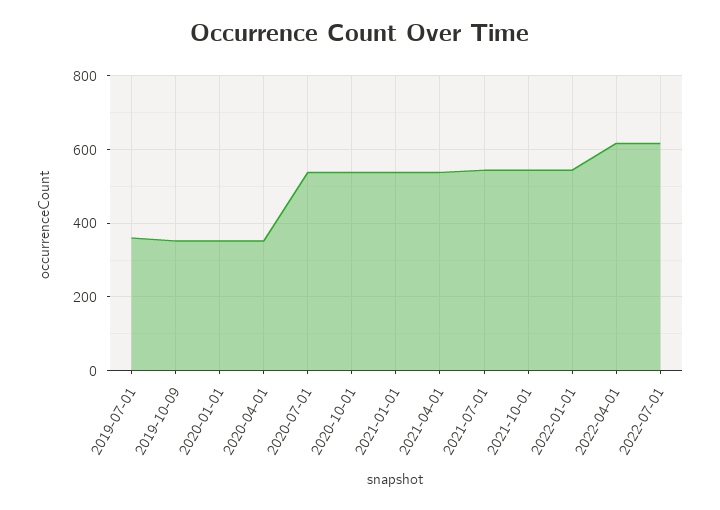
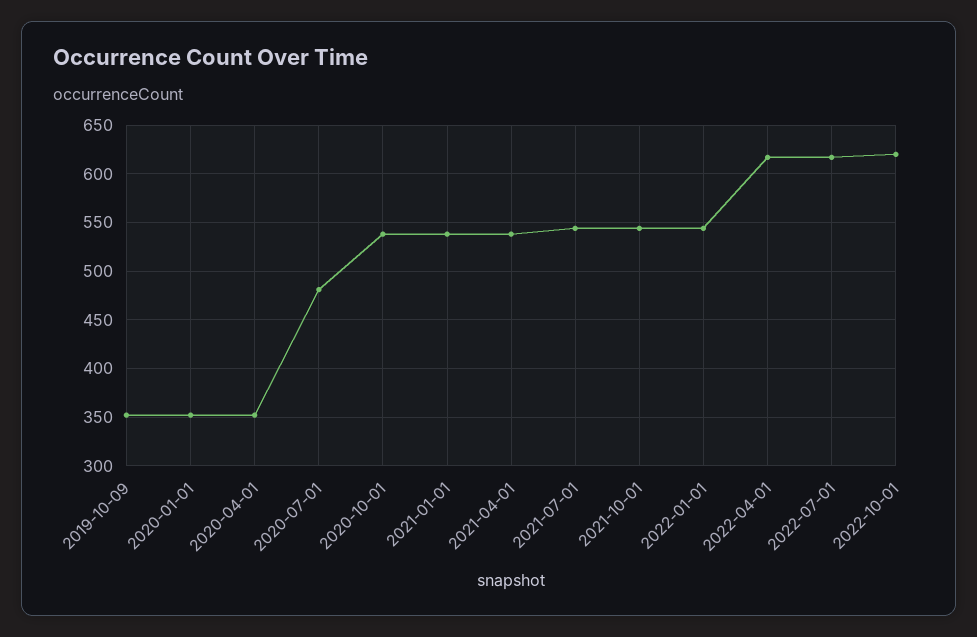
2019-07-01: 360 -> none
2020-07-01: 540 -> 480
2022-10-01: none -> 620

